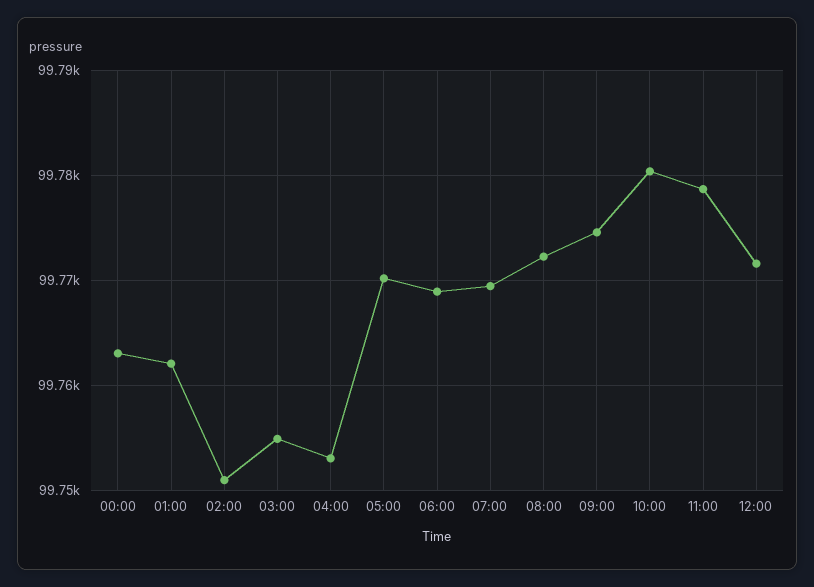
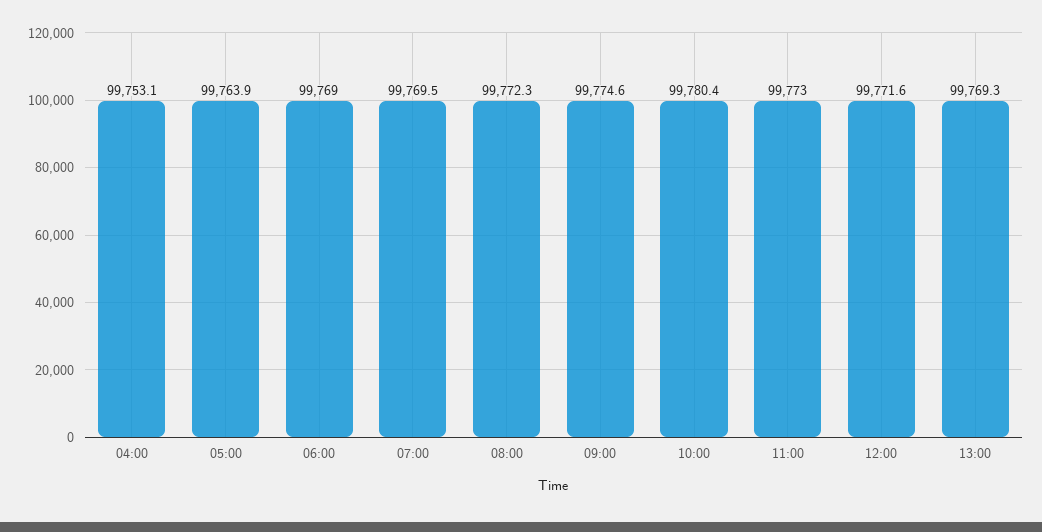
00:00: 99763 -> none
01:00: 99762 -> none
02:00: 99751 -> none
03:00: 99755 -> none
05:00: 99770 -> 99763.9
11:00: 99779 -> 99773
13:00: none -> 99769.3

